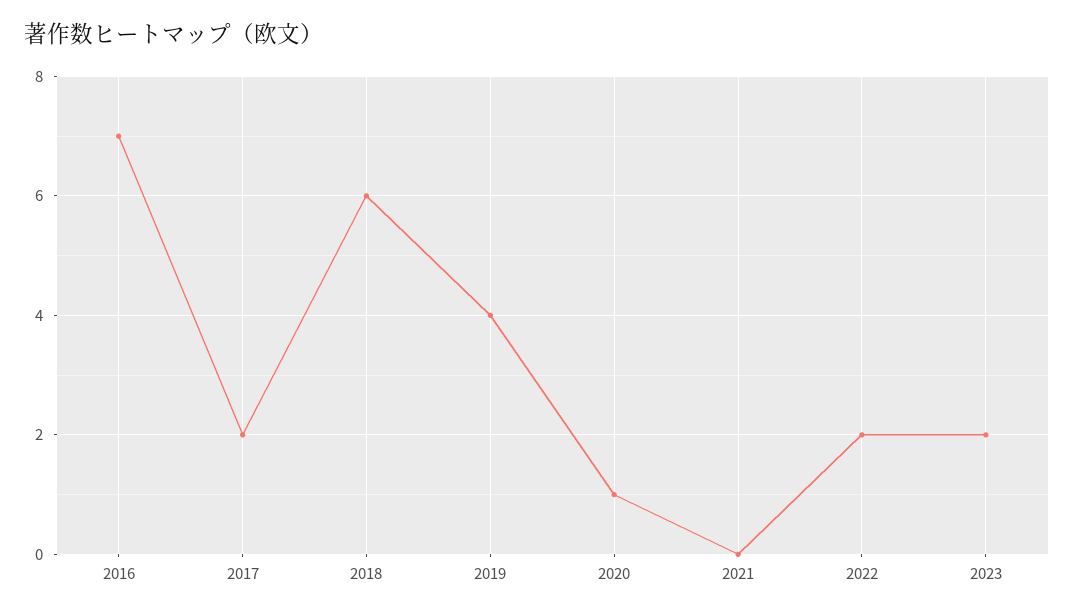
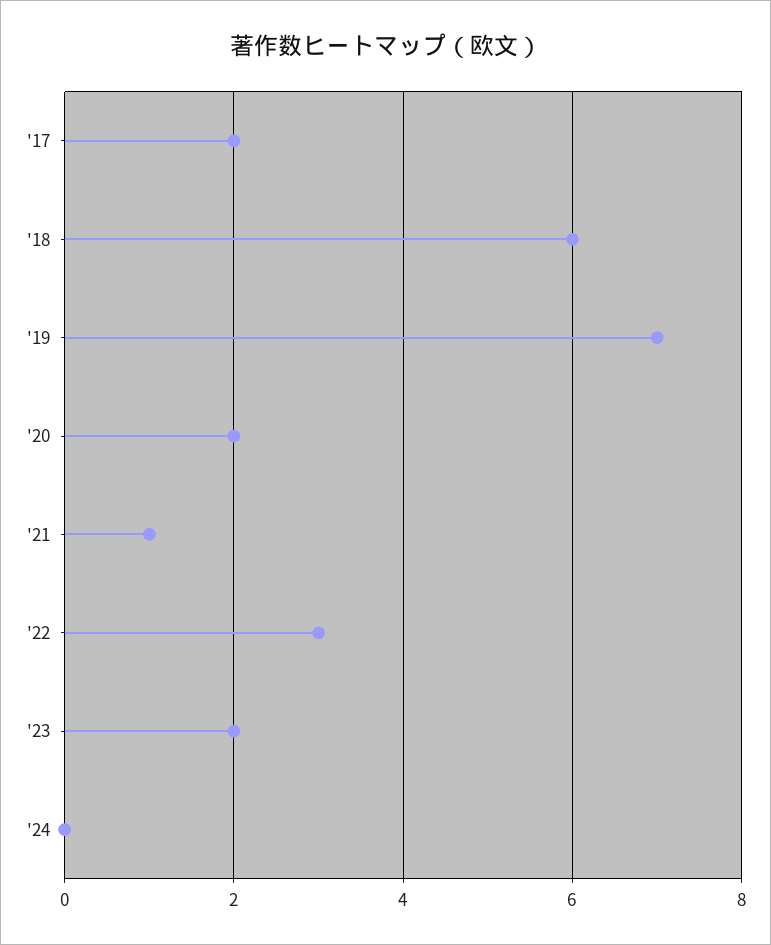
2016: 7 -> none
2019: 4 -> 7
2020: 1 -> 2
2021: 0 -> 1
2022: 2 -> 3
'24: none -> 0

